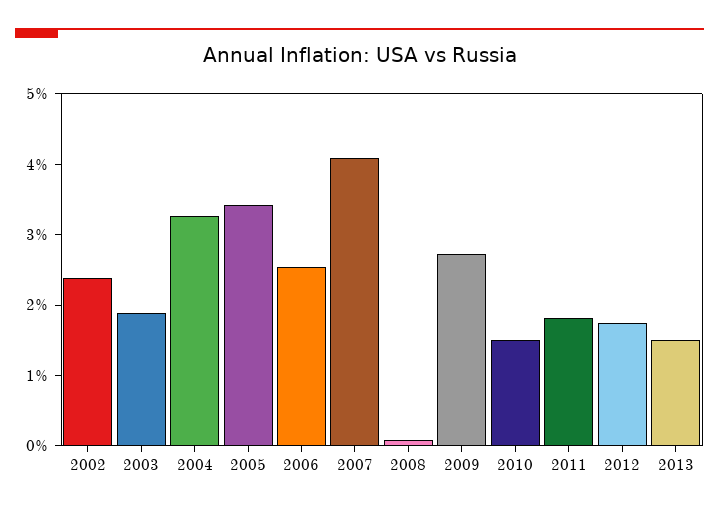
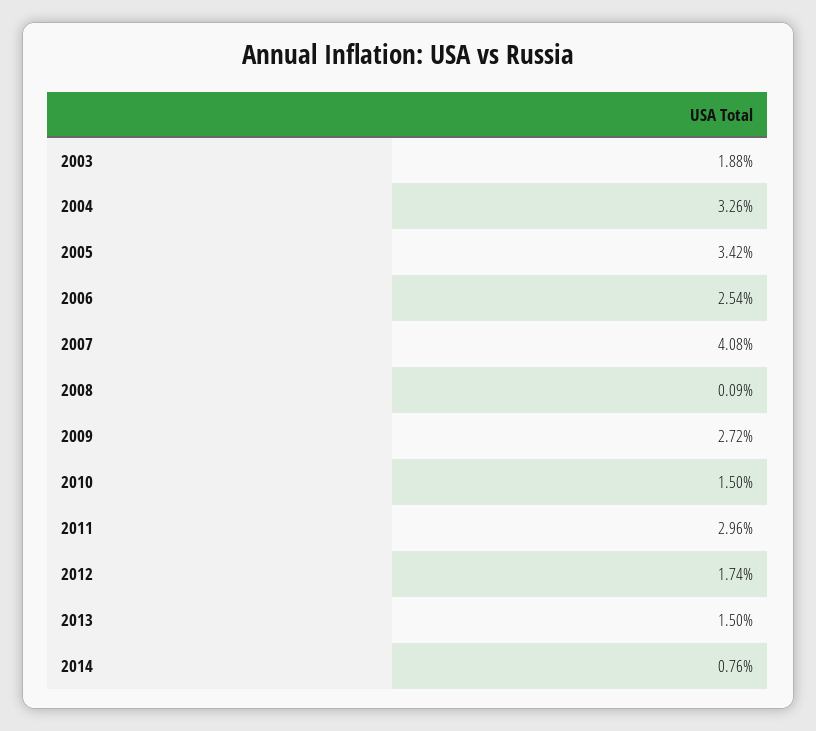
2002: 2.4 -> none
2011: 1.8 -> 2.96
2014: none -> 0.76

